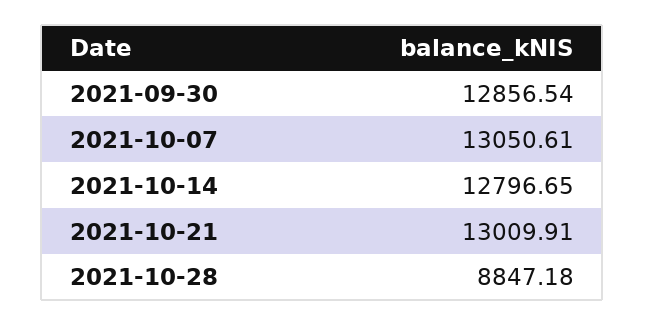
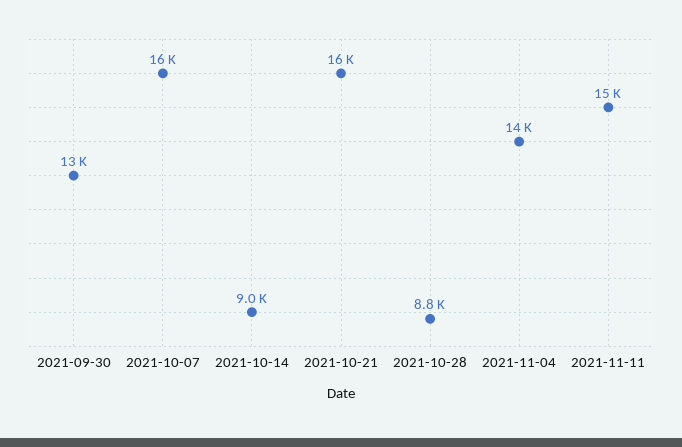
2021-10-07: 13050.61 -> 16000
2021-10-14: 12796.65 -> 9000
2021-10-21: 13009.91 -> 16000
2021-11-04: none -> 14000
2021-11-11: none -> 15000

